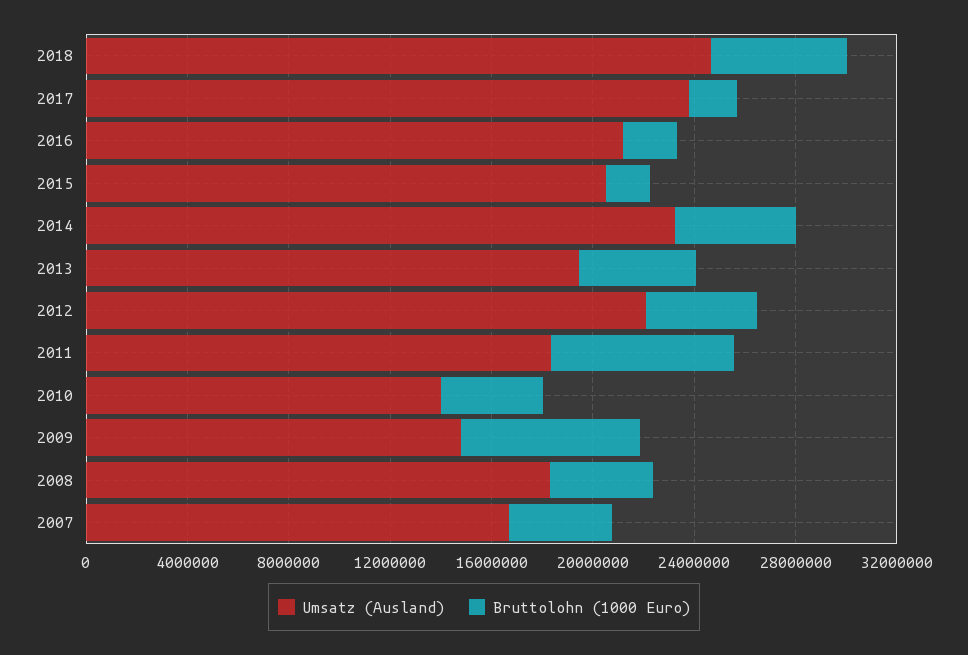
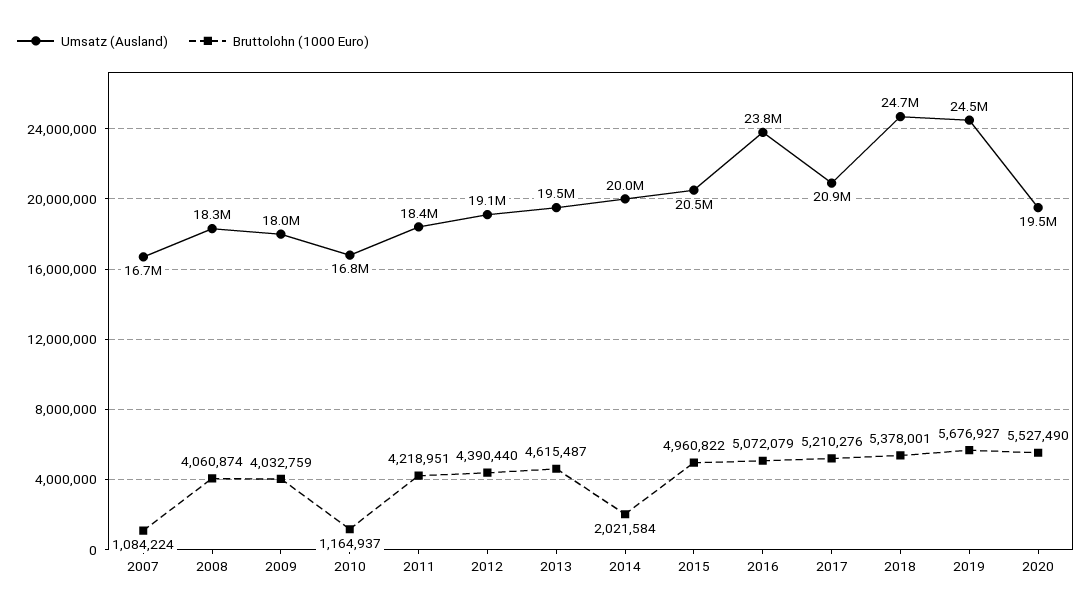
Umsatz (Ausland), 2017: 24000000 -> 20900000
Bruttolohn (1000 Euro), 2017: 2000000 -> 5210276
Umsatz (Ausland), 2016: 21000000 -> 23800000
Bruttolohn (1000 Euro), 2016: 2000000 -> 5072079
Bruttolohn (1000 Euro), 2015: 2000000 -> 4960822
Umsatz (Ausland), 2014: 23000000 -> 20000000
Bruttolohn (1000 Euro), 2014: 5000000 -> 2021584
Umsatz (Ausland), 2012: 22000000 -> 19100000
Bruttolohn (1000 Euro), 2011: 7000000 -> 4218951
Umsatz (Ausland), 2010: 14000000 -> 16800000
Bruttolohn (1000 Euro), 2010: 4000000 -> 1164937
Umsatz (Ausland), 2009: 15000000 -> 18000000
Bruttolohn (1000 Euro), 2009: 7000000 -> 4032759
Bruttolohn (1000 Euro), 2007: 4000000 -> 1084224
Umsatz (Ausland), 2019: none -> 24500000
Bruttolohn (1000 Euro), 2019: none -> 5676927
Umsatz (Ausland), 2020: none -> 19500000
Bruttolohn (1000 Euro), 2020: none -> 5527490

